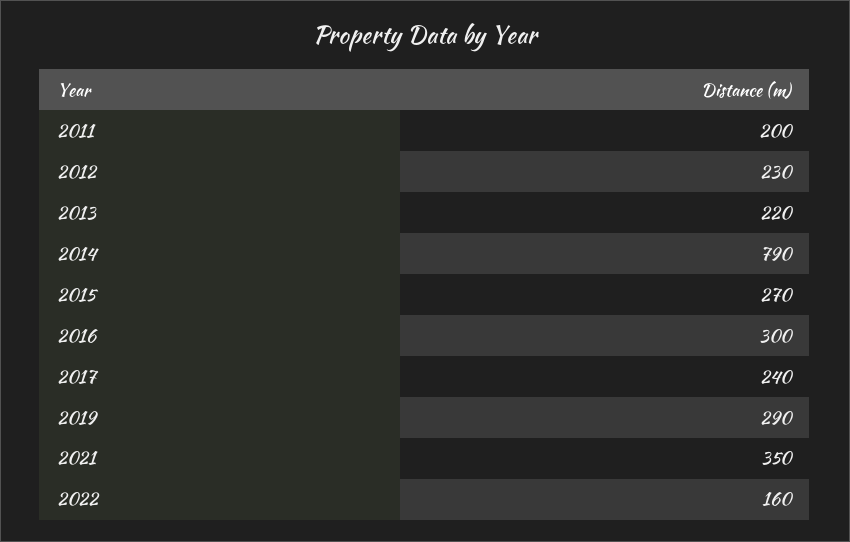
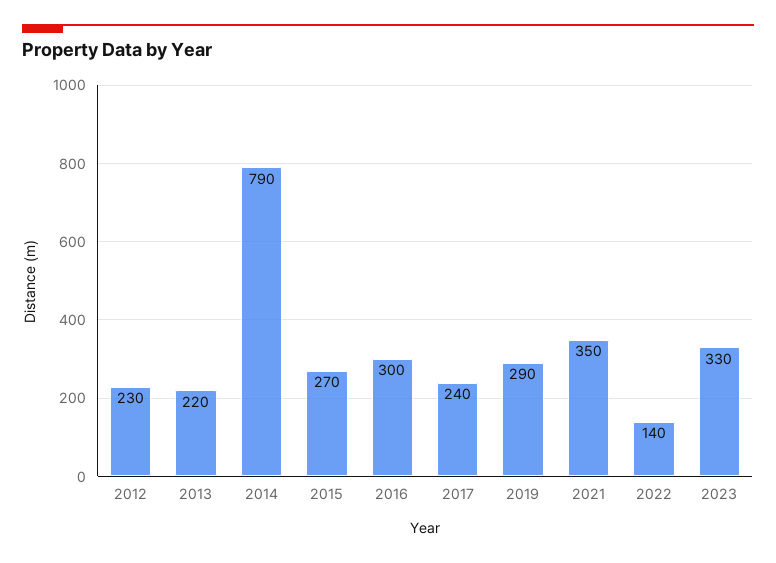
2011: 200 -> none
2022: 160 -> 140
2023: none -> 330

